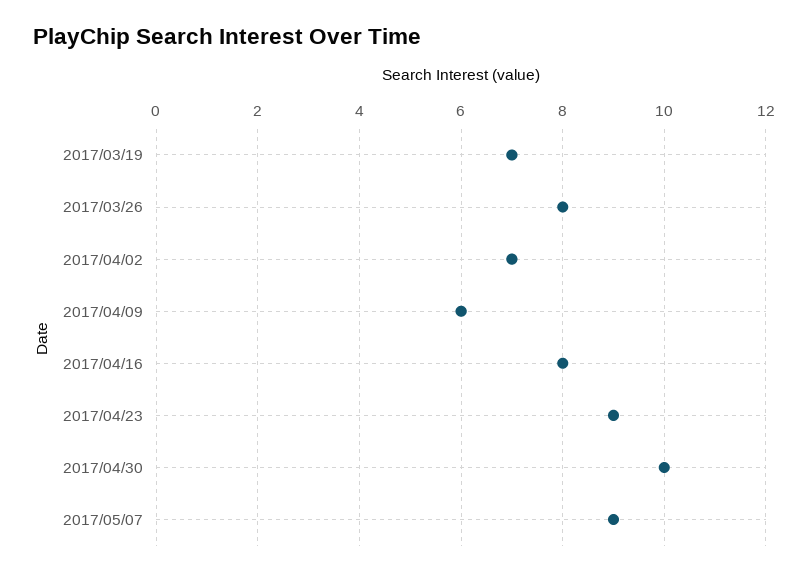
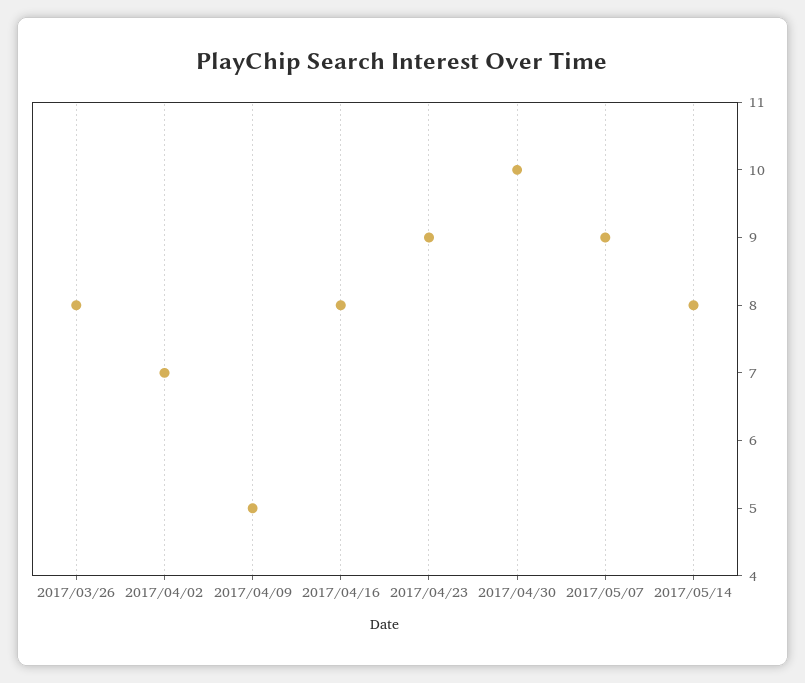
2017/03/19: 7 -> none
2017/04/09: 6 -> 5
2017/05/14: none -> 8

